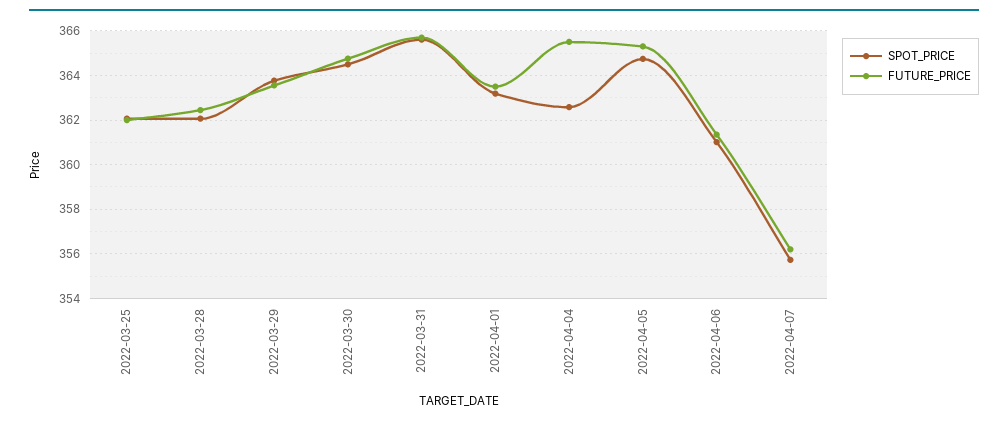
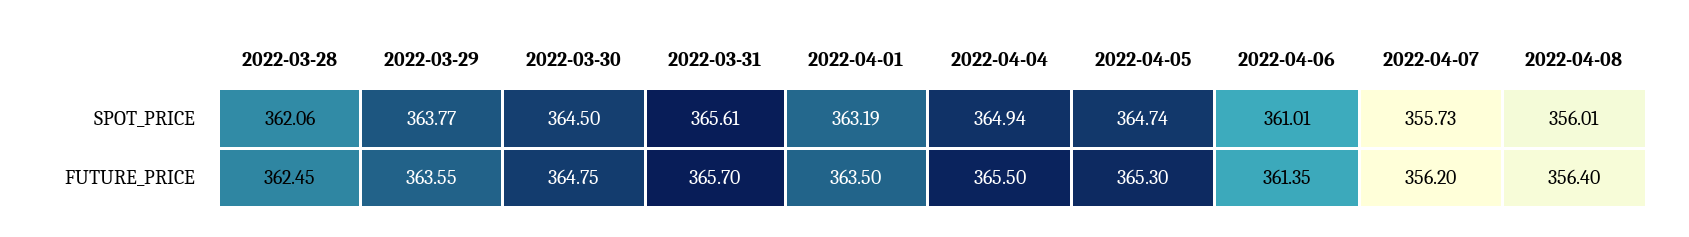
SPOT_PRICE, 2022-03-25: 362 -> none
FUTURE_PRICE, 2022-03-25: 362 -> none
SPOT_PRICE, 2022-04-04: 362.5 -> 364.94
SPOT_PRICE, 2022-04-08: none -> 356.01
FUTURE_PRICE, 2022-04-08: none -> 356.4

